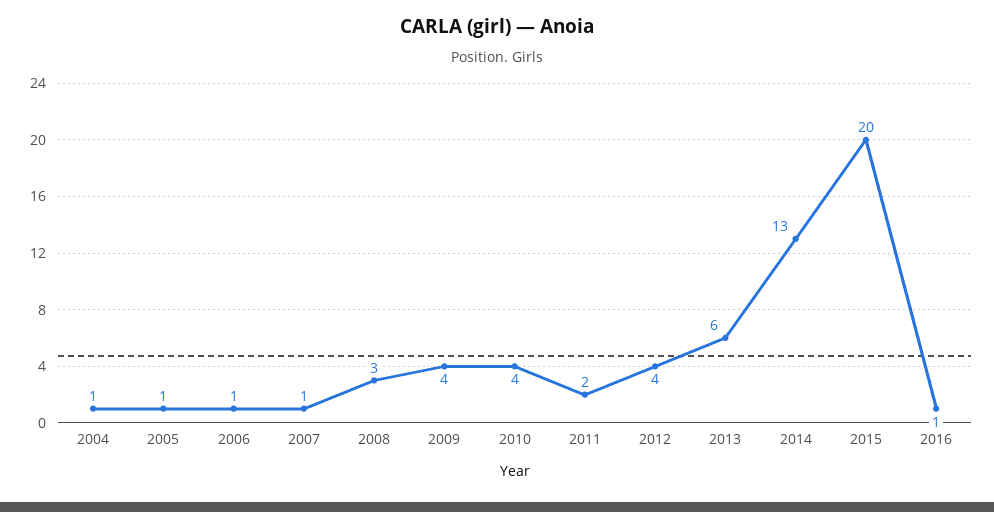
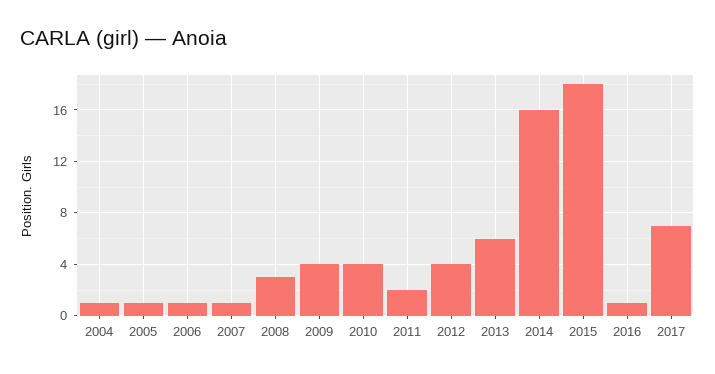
2014: 13 -> 16
2015: 20 -> 18
2017: none -> 7

